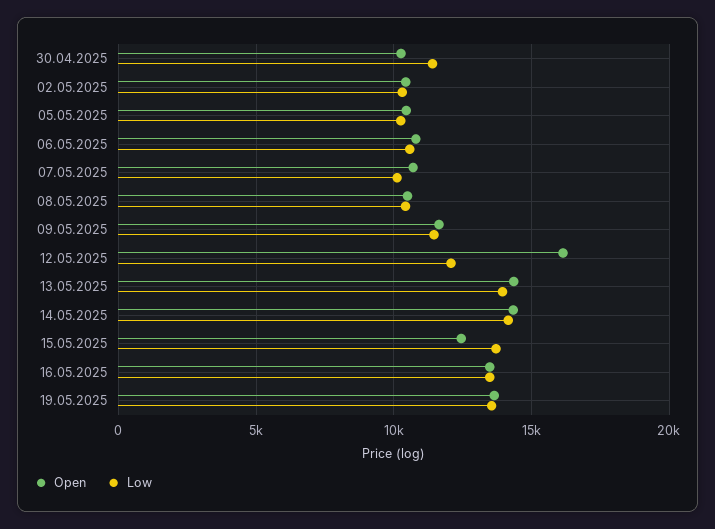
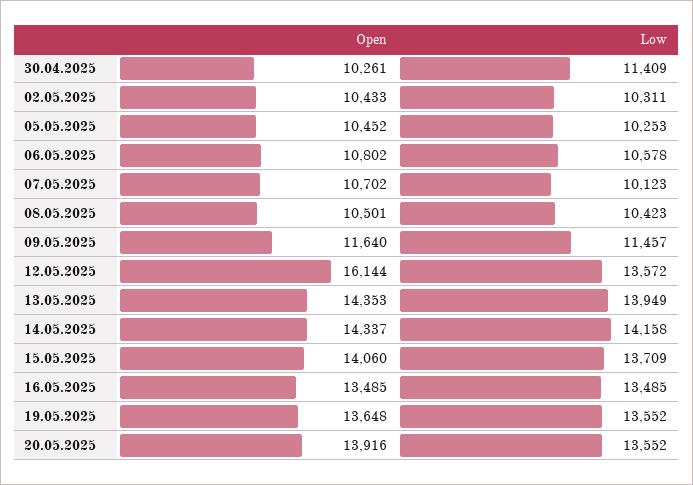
Low, 12.05.2025: 12000 -> 13572
Open, 15.05.2025: 12500 -> 14060
Open, 20.05.2025: none -> 13916
Low, 20.05.2025: none -> 13552

